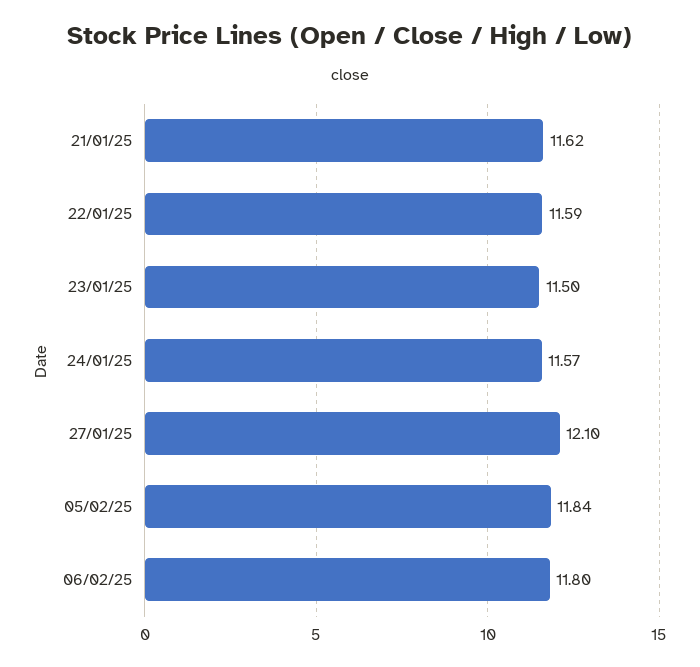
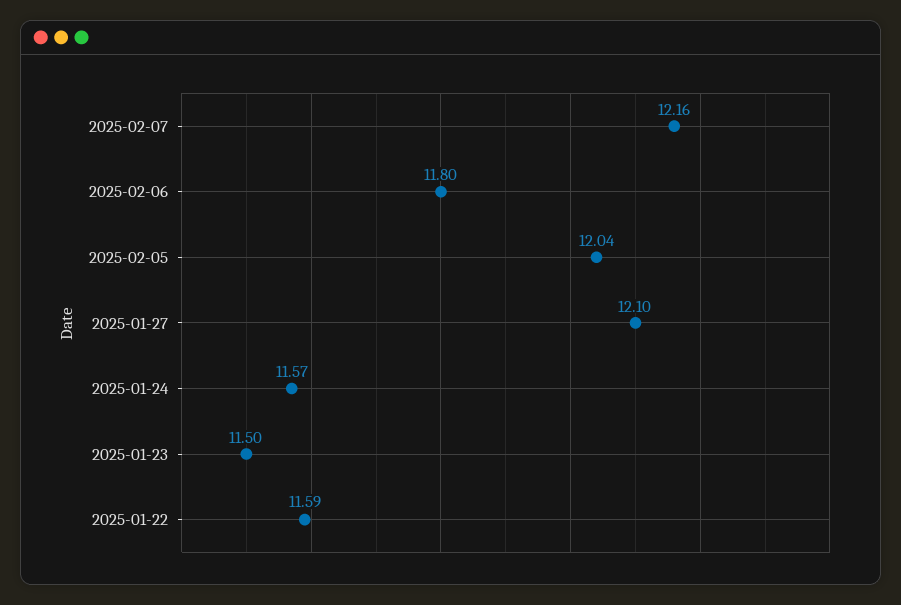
21/01/25: 11.62 -> none
05/02/25: 11.84 -> 12.04
2025-02-07: none -> 12.16

